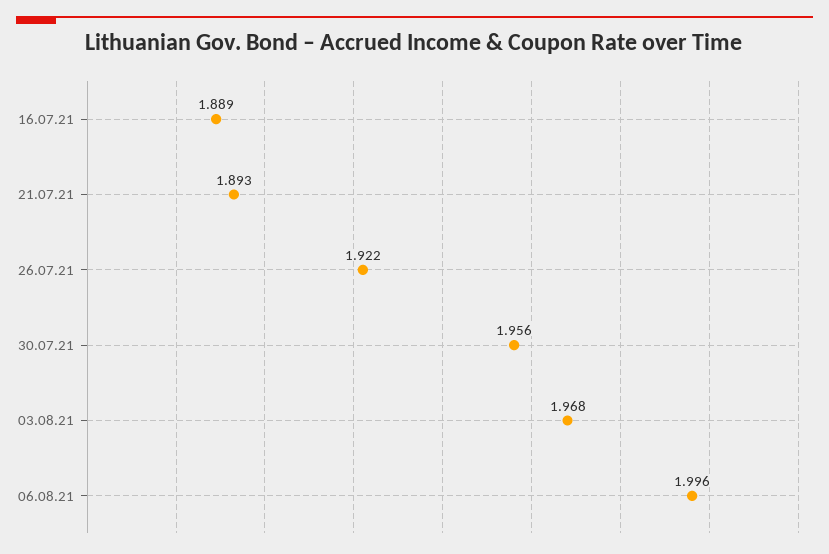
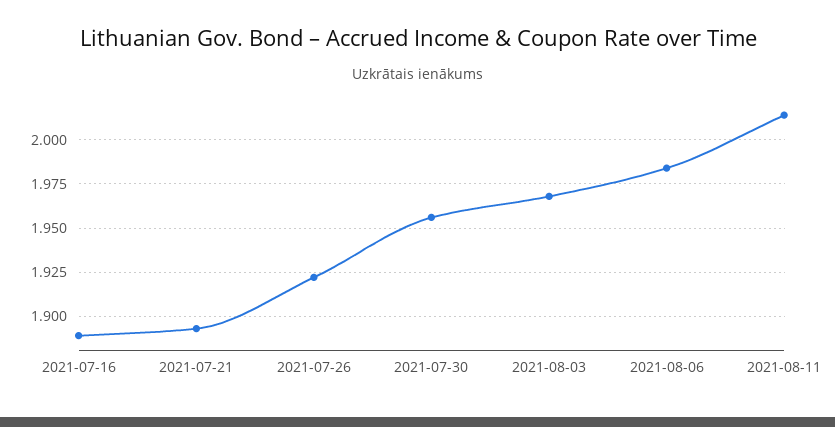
06.08.21: 1.996 -> 1.985
2021-08-11: none -> 2.015

